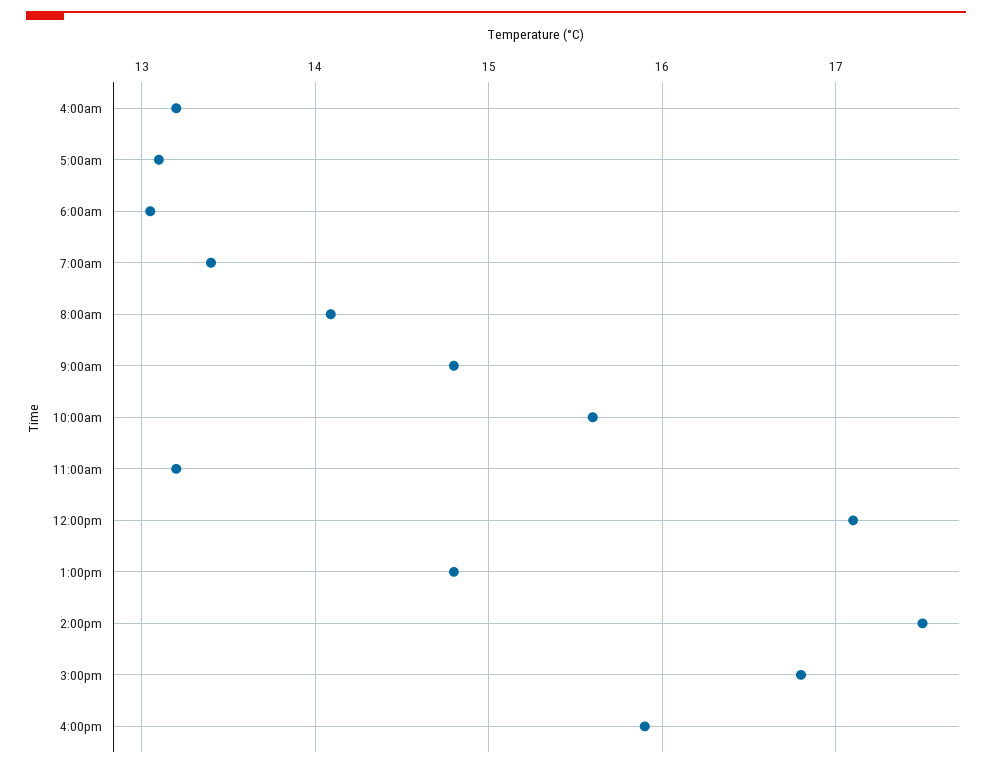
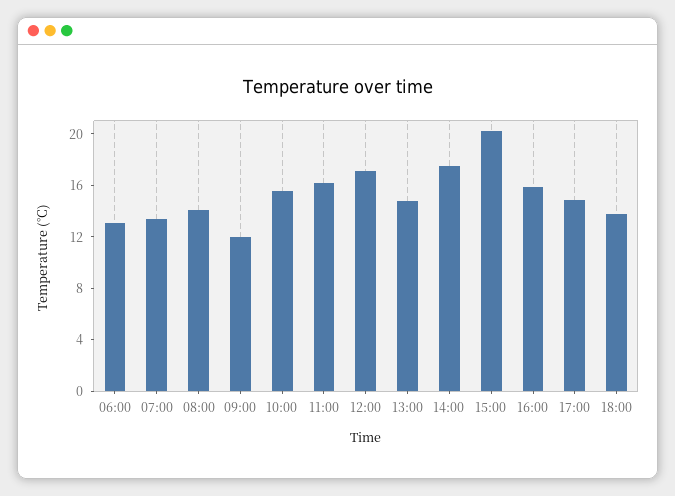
4:00am: 13.2 -> none
5:00am: 13.1 -> none
9:00am: 14.8 -> 12
11:00am: 13.2 -> 16
3:00pm: 16.8 -> 20
17:00: none -> 15
18:00: none -> 14

